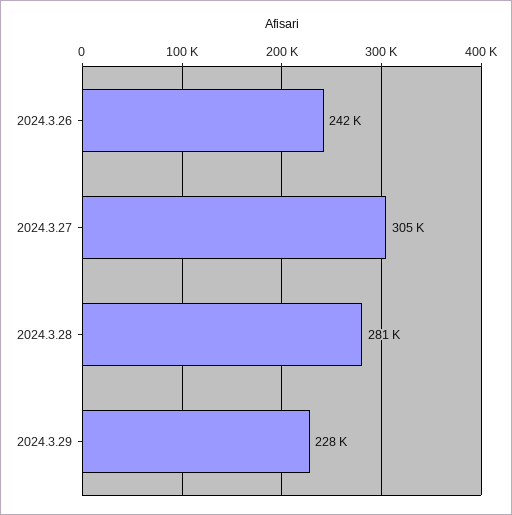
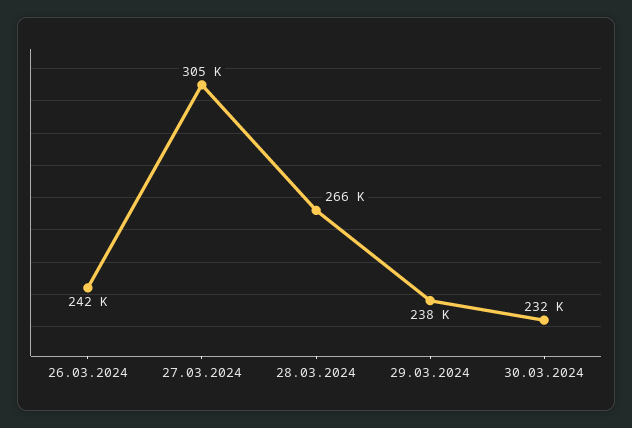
2024.3.28: 281000 -> 266000
2024.3.29: 228000 -> 238000
30.03.2024: none -> 232000

